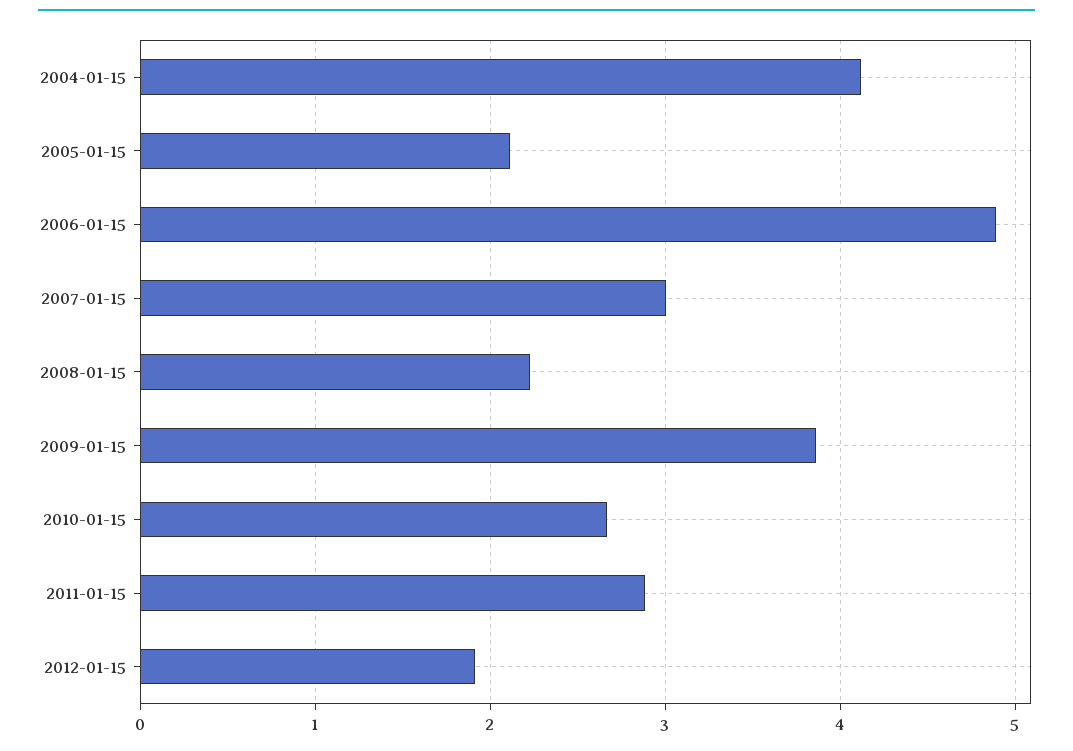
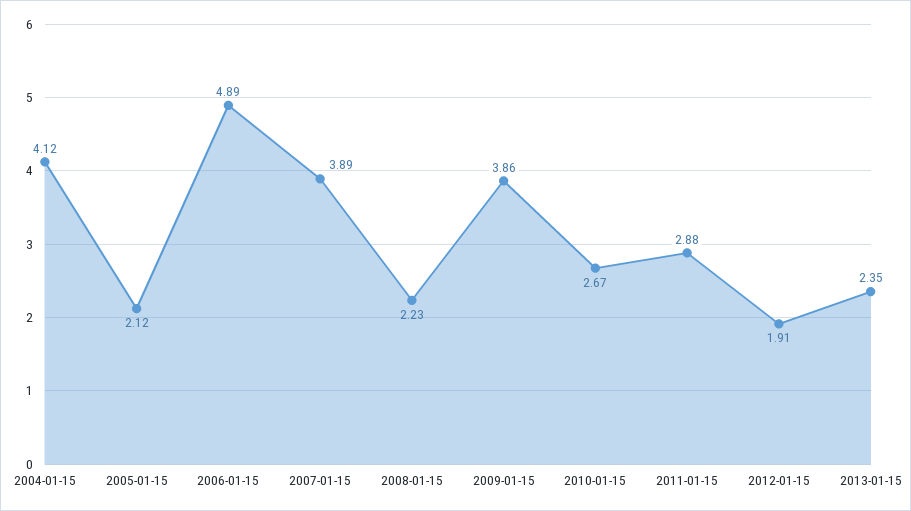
2007-01-15: 3 -> 3.89
2013-01-15: none -> 2.35

